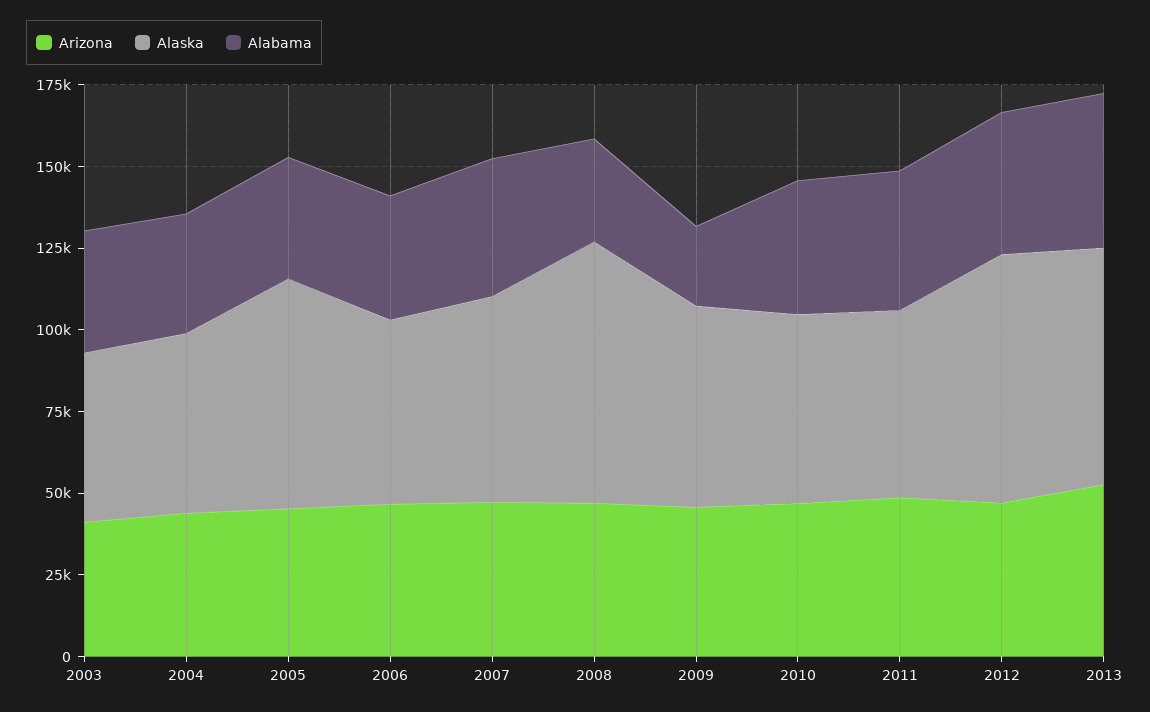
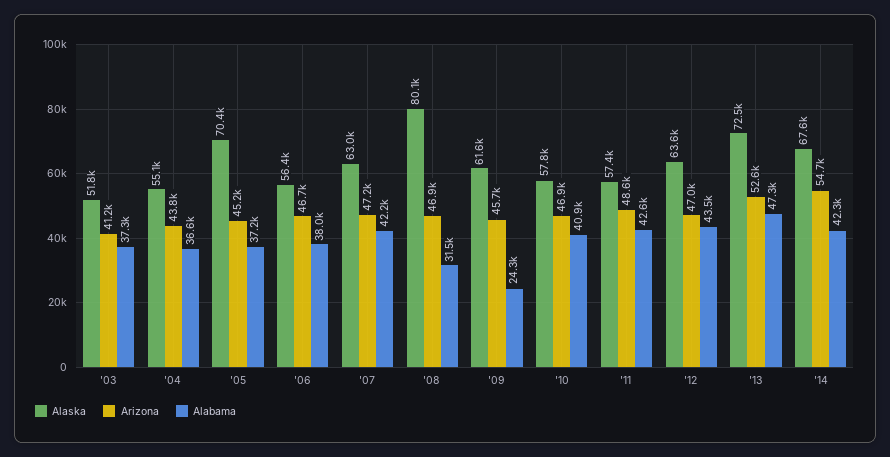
Alaska, 2012: 75000 -> 63600
Alaska, '14: none -> 67600
Arizona, '14: none -> 54700
Alabama, '14: none -> 42300

